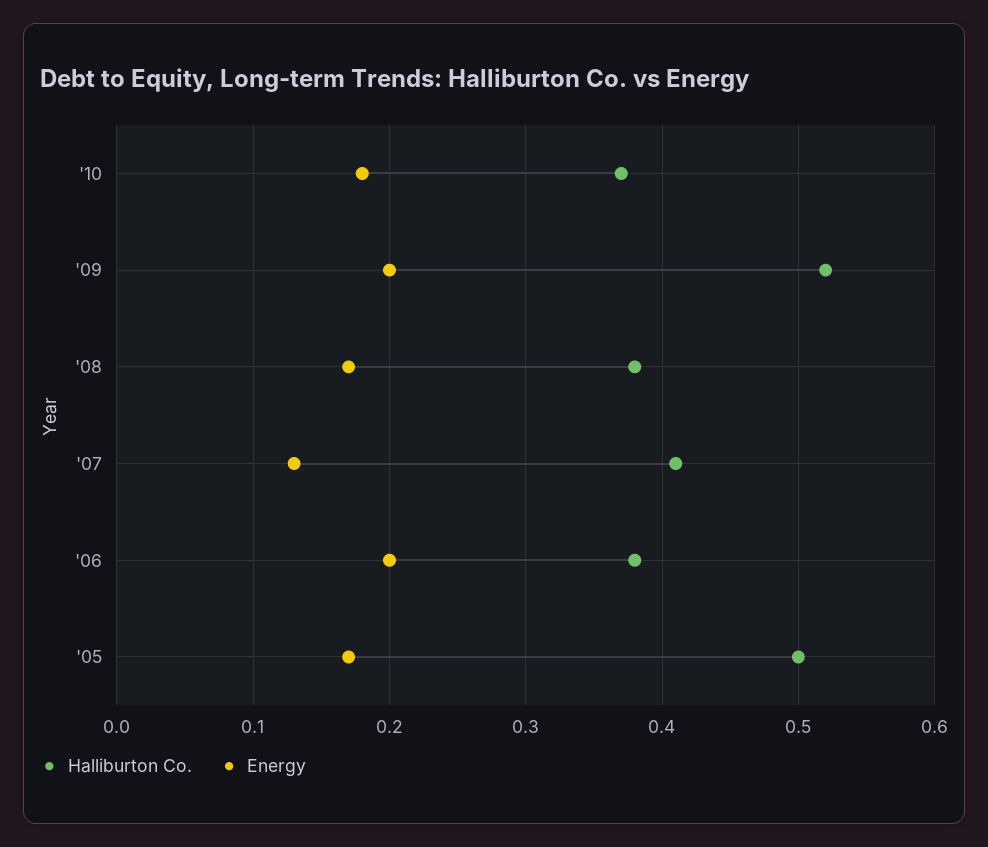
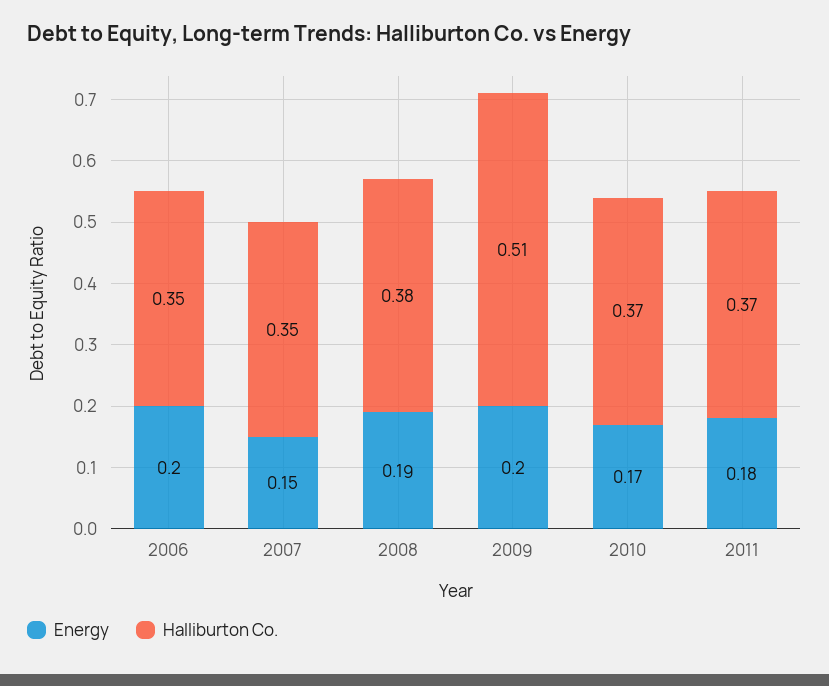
Energy, '10: 0.18 -> 0.17
Halliburton Co., '09: 0.52 -> 0.51
Energy, '08: 0.17 -> 0.19
Halliburton Co., '07: 0.41 -> 0.35
Energy, '07: 0.13 -> 0.15
Halliburton Co., '06: 0.38 -> 0.35
Halliburton Co., '05: 0.5 -> none
Energy, '05: 0.17 -> none
Energy, 2011: none -> 0.18
Halliburton Co., 2011: none -> 0.37

